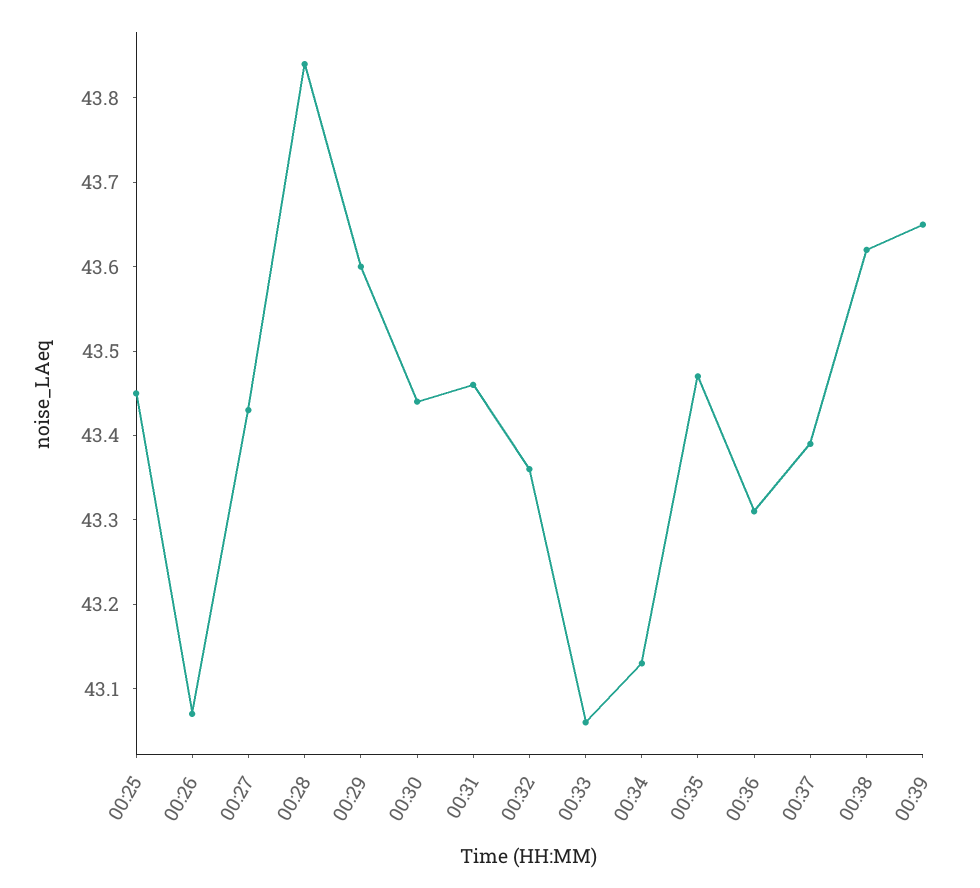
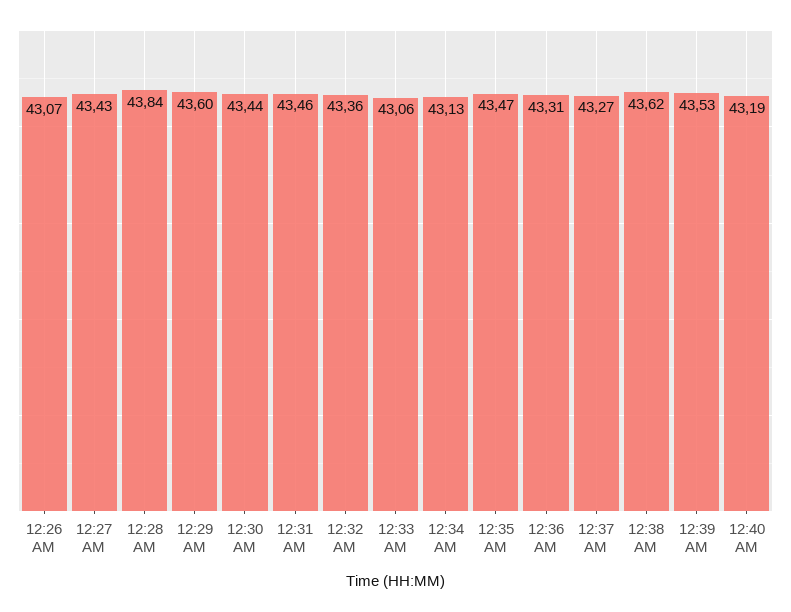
00:25: 43.45 -> none
00:37: 43.39 -> 43.27
00:39: 43.65 -> 43.53
12:40 AM: none -> 43.19

